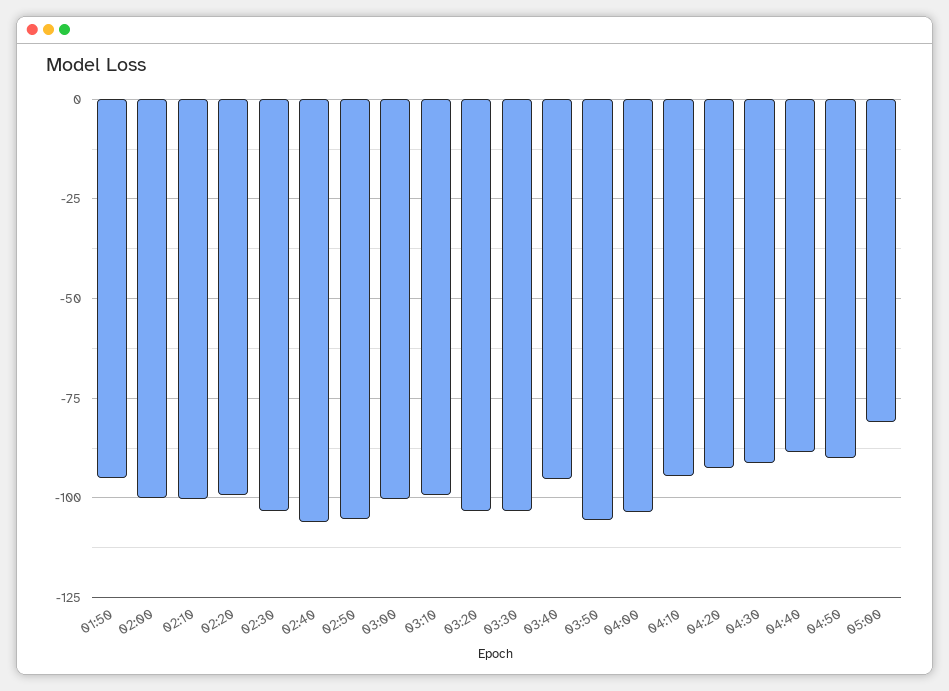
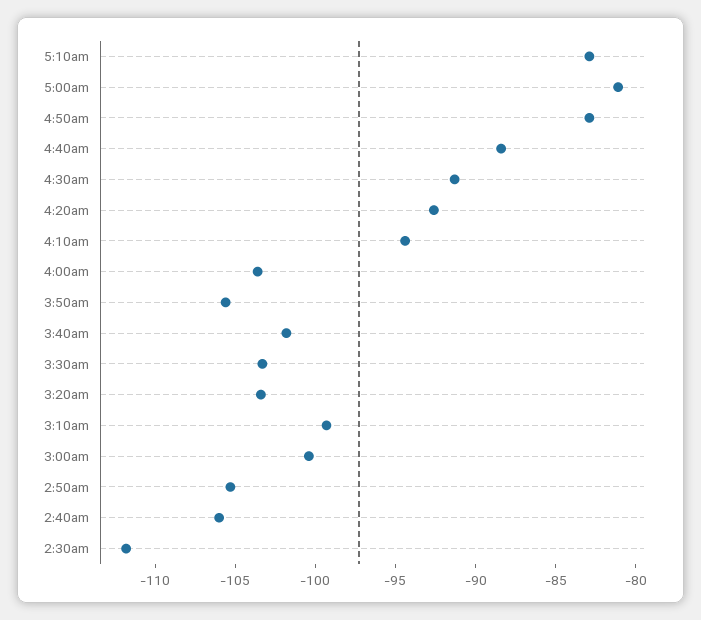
01:50: -95 -> none
02:00: -100 -> none
02:10: -100 -> none
02:20: -100 -> none
02:30: -102.5 -> -112
03:40: -95 -> -102
04:50: -90 -> -83
5:10am: none -> -83

